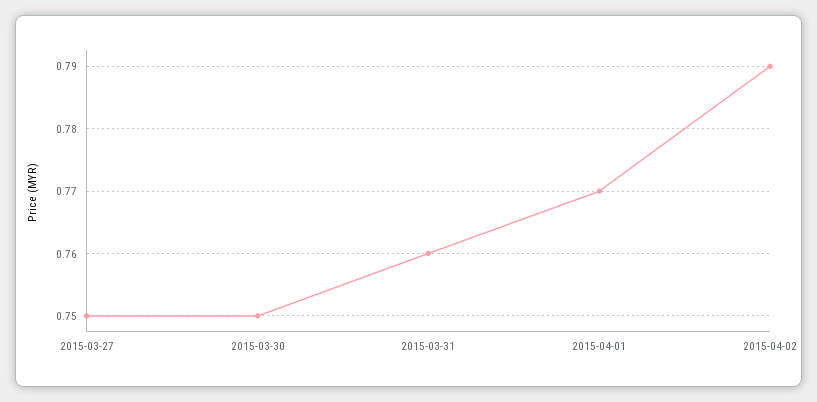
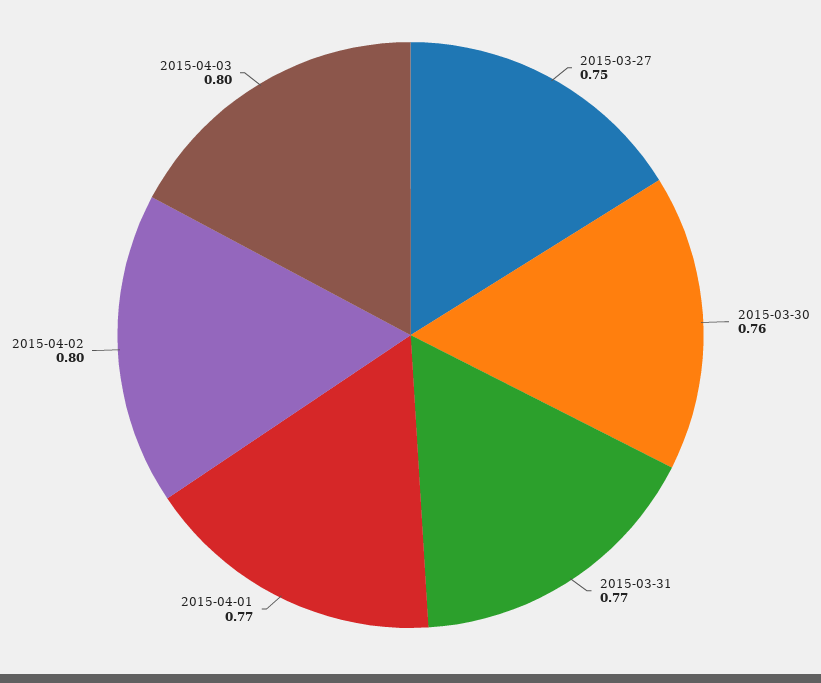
2015-03-30: 0.75 -> 0.76
2015-03-31: 0.76 -> 0.77
2015-04-02: 0.79 -> 0.8
2015-04-03: none -> 0.8

